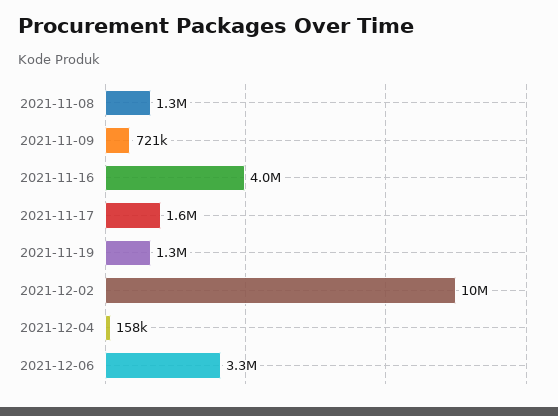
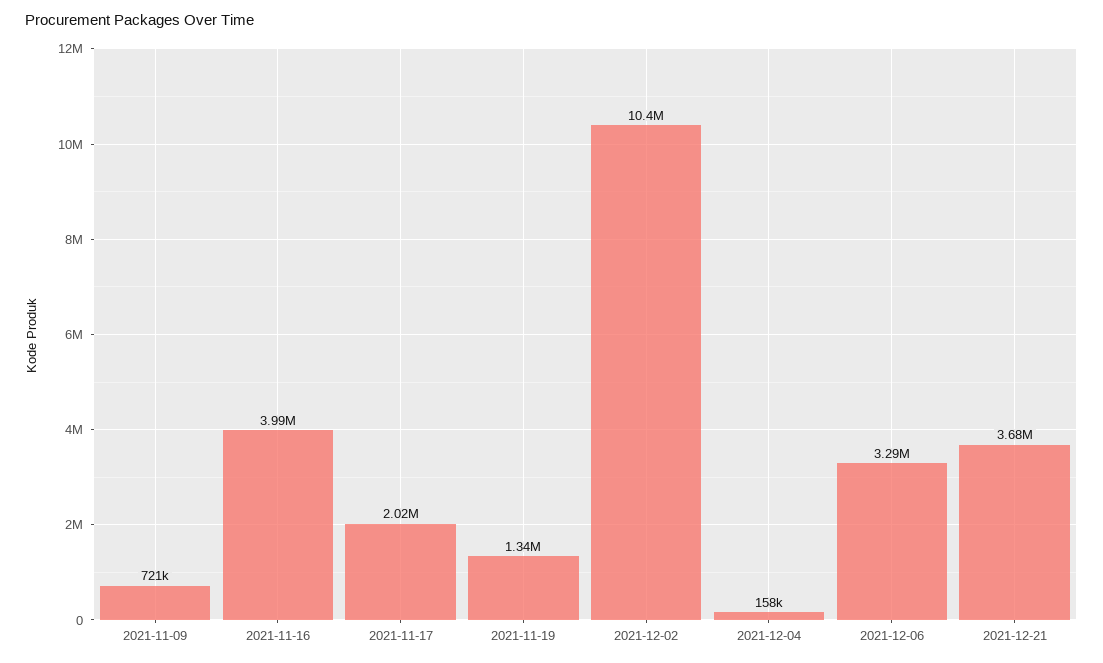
2021-11-08: 1300000 -> none
2021-11-17: 1600000 -> 2020000
2021-12-21: none -> 3680000

